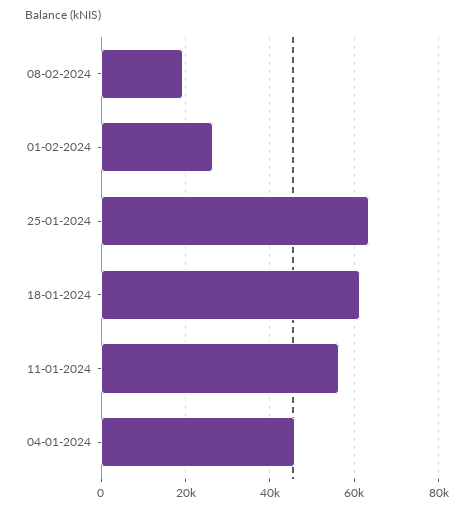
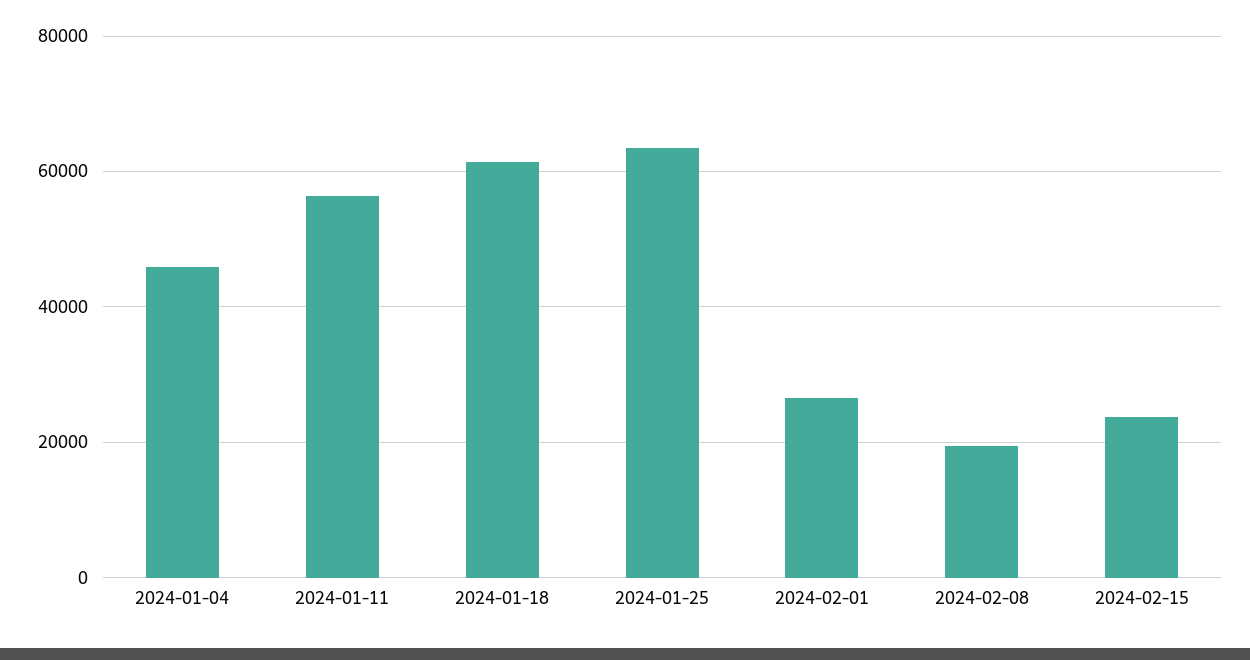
2024-02-15: none -> 24000

